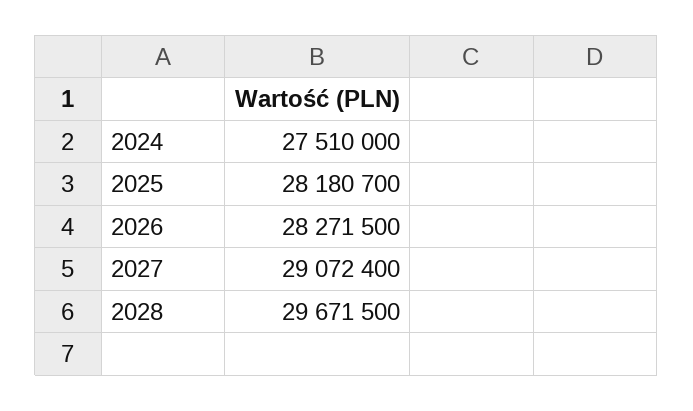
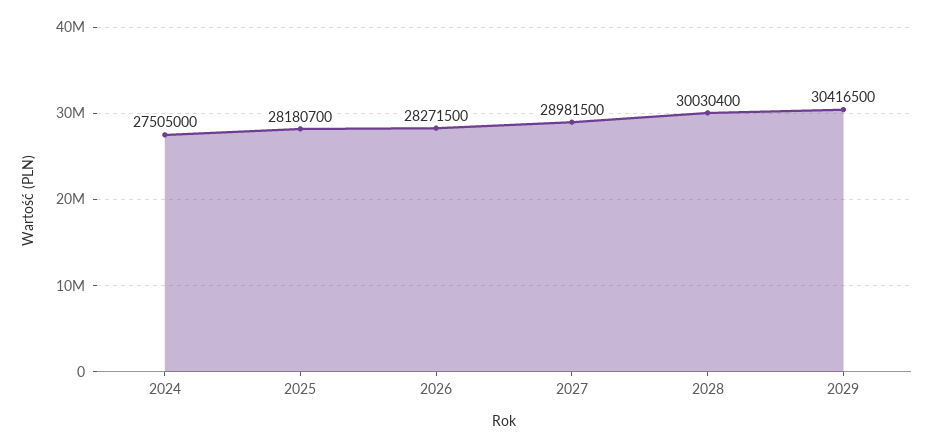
2024: 27510000 -> 27505000
2027: 29072400 -> 28981500
2028: 29671500 -> 30030400
2029: none -> 30416500

